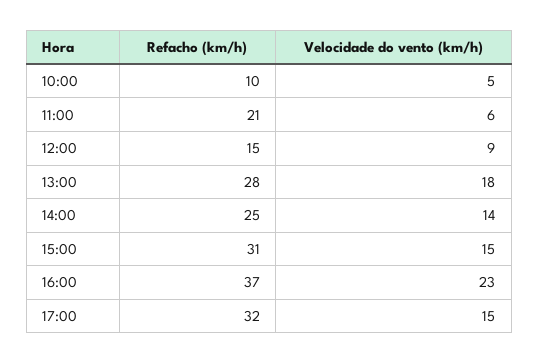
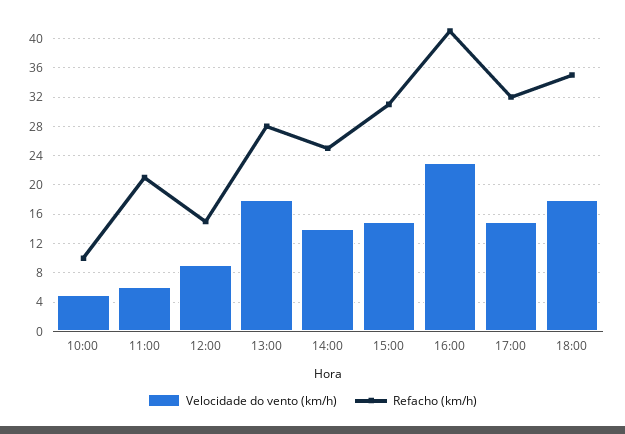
Refacho (km/h), 16:00: 37 -> 41
Velocidade do vento (km/h), 18:00: none -> 18
Refacho (km/h), 18:00: none -> 35

